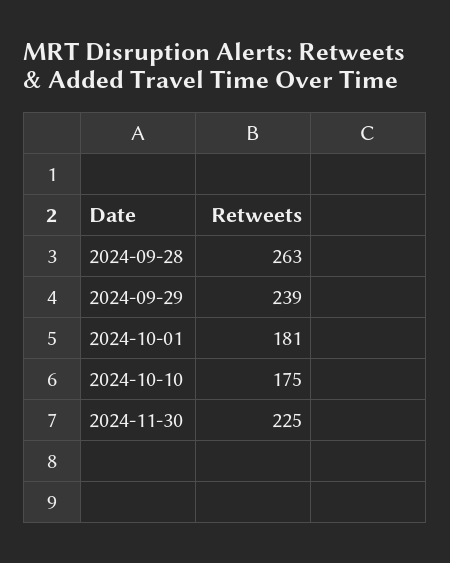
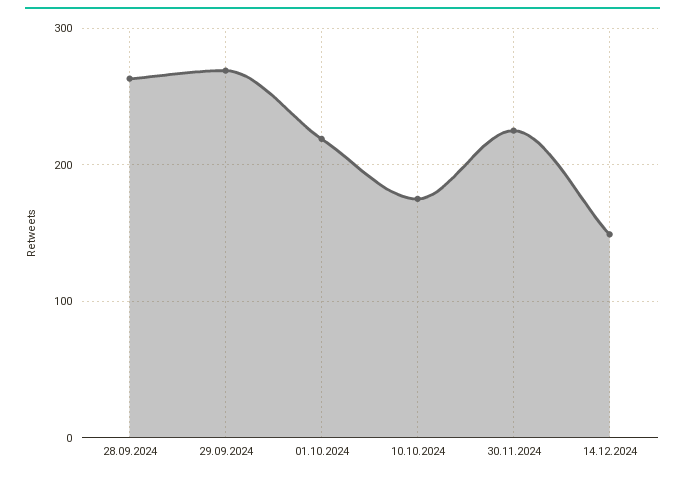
2024-09-29: 239 -> 270
2024-10-01: 181 -> 220
14.12.2024: none -> 150

